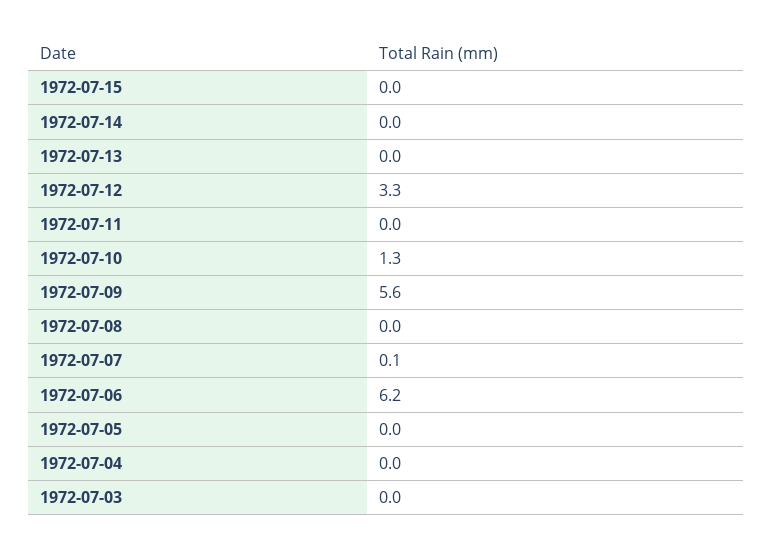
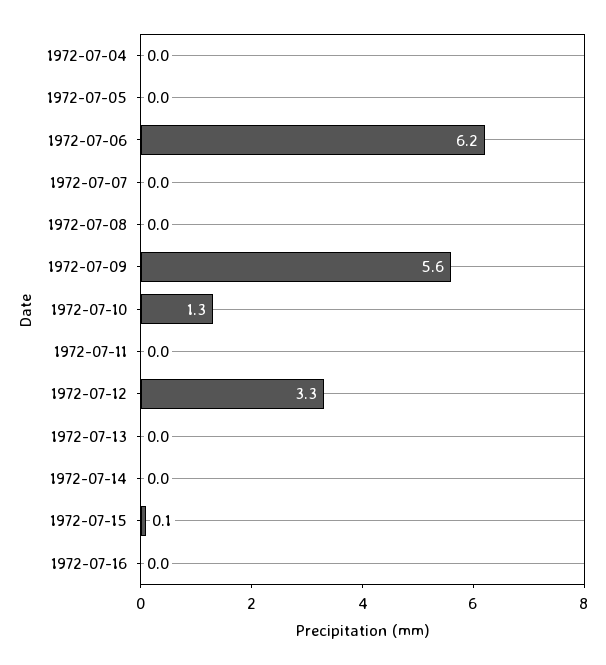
1972-07-15: 0 -> 0.1
1972-07-07: 0.1 -> 0
1972-07-03: 0 -> none
1972-07-16: none -> 0

